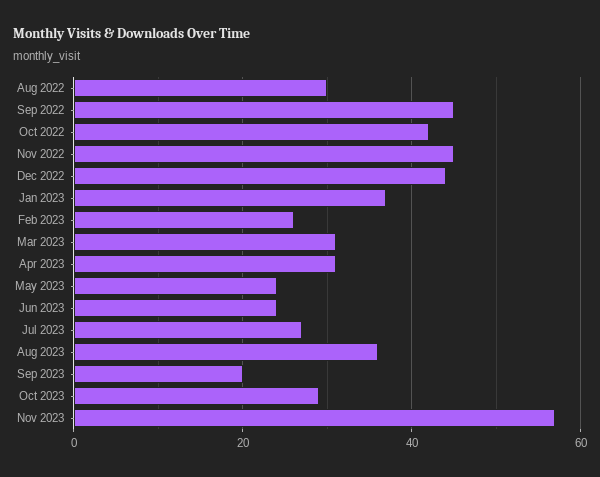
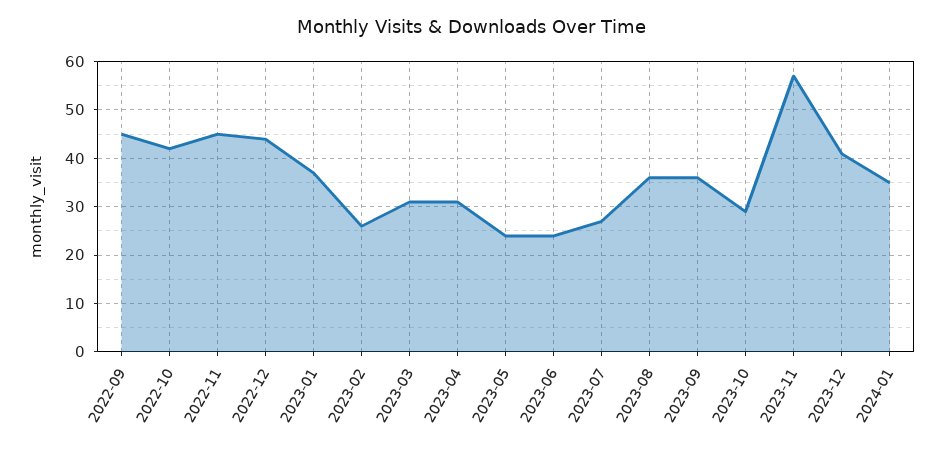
Aug 2022: 30 -> none
Sep 2023: 20 -> 35
2023-12: none -> 40
2024-01: none -> 35

